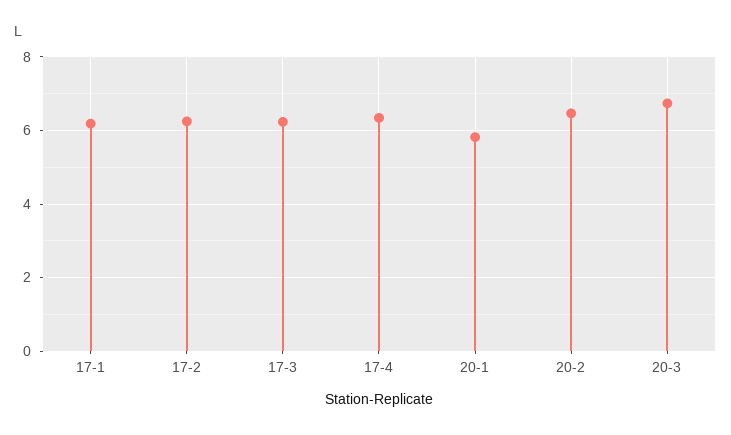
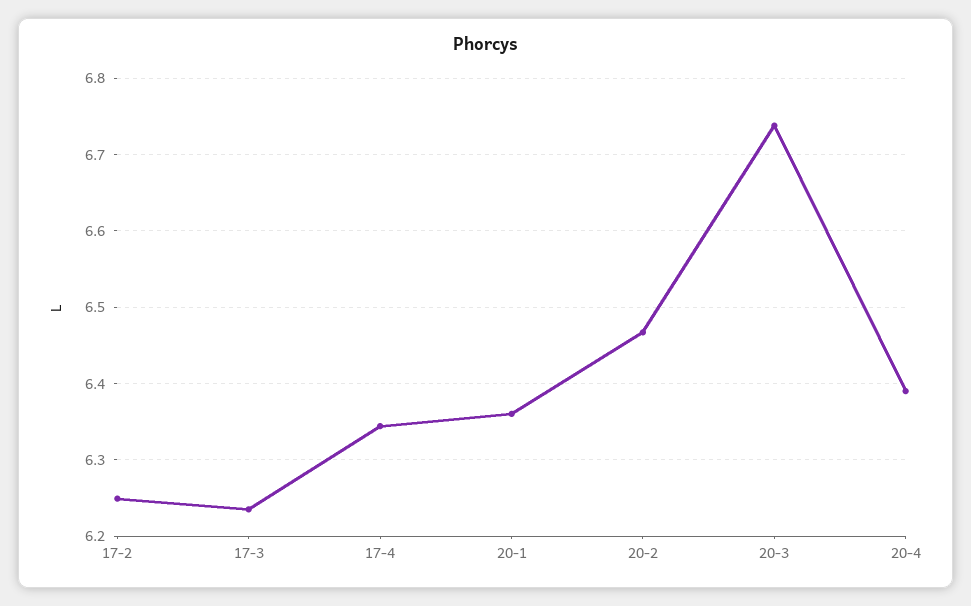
17-1: 6.2 -> none
20-1: 5.8 -> 6.36
20-4: none -> 6.39

